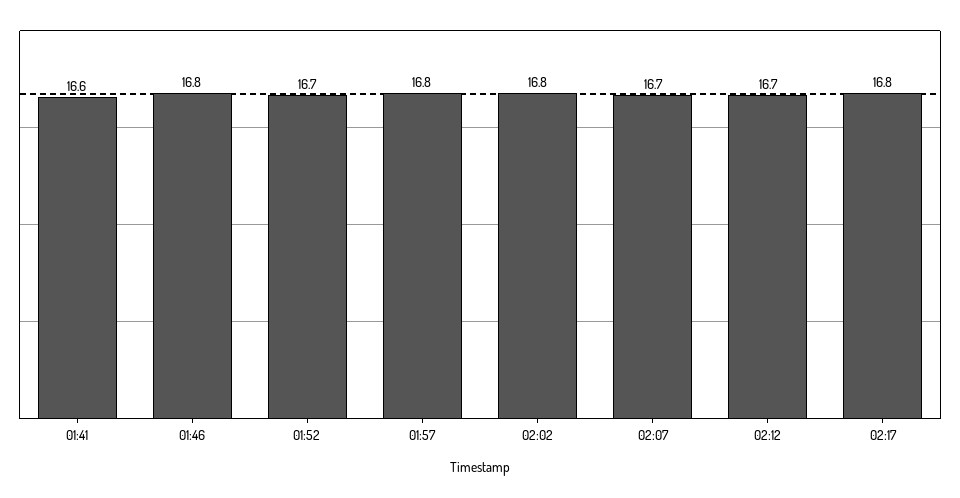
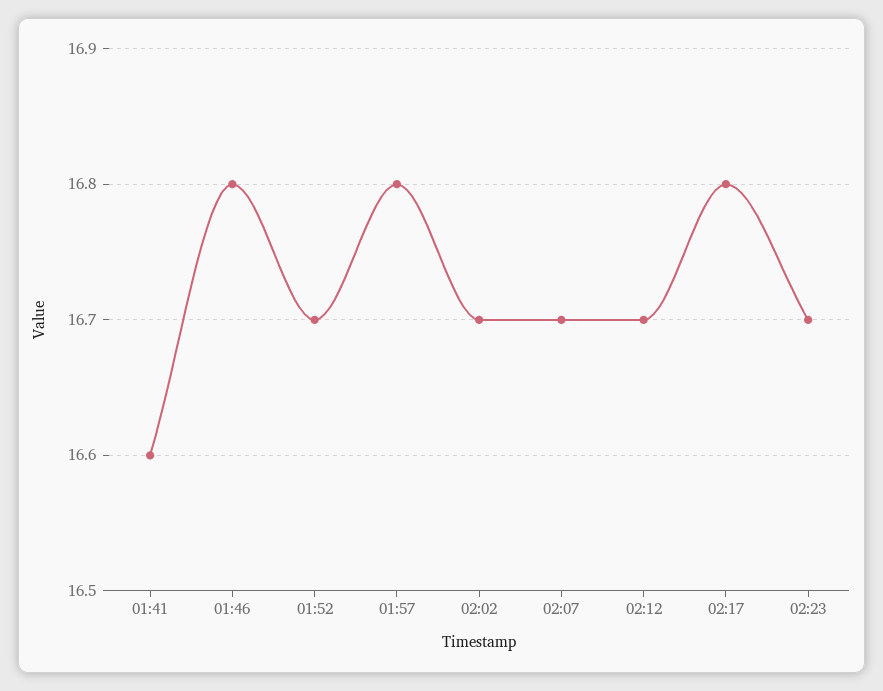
02:02: 16.8 -> 16.7
02:23: none -> 16.7

